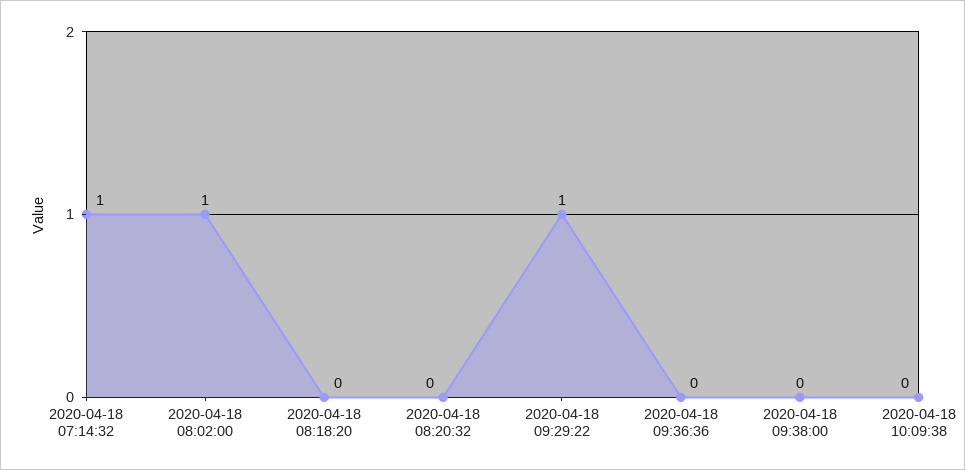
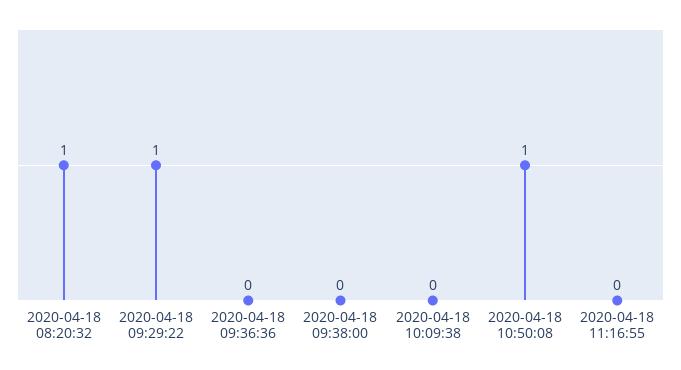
2020-04-18 07:14:32: 1 -> none
2020-04-18 08:02:00: 1 -> none
2020-04-18 08:18:20: 0 -> none
2020-04-18 08:20:32: 0 -> 1
2020-04-18 10:50:08: none -> 1
2020-04-18 11:16:55: none -> 0

